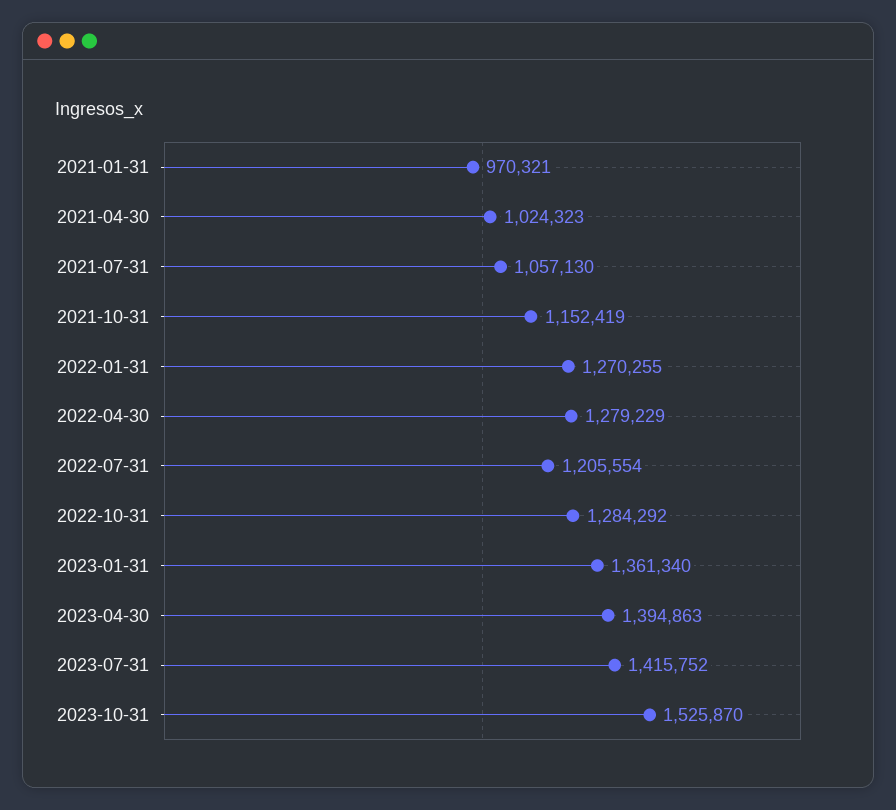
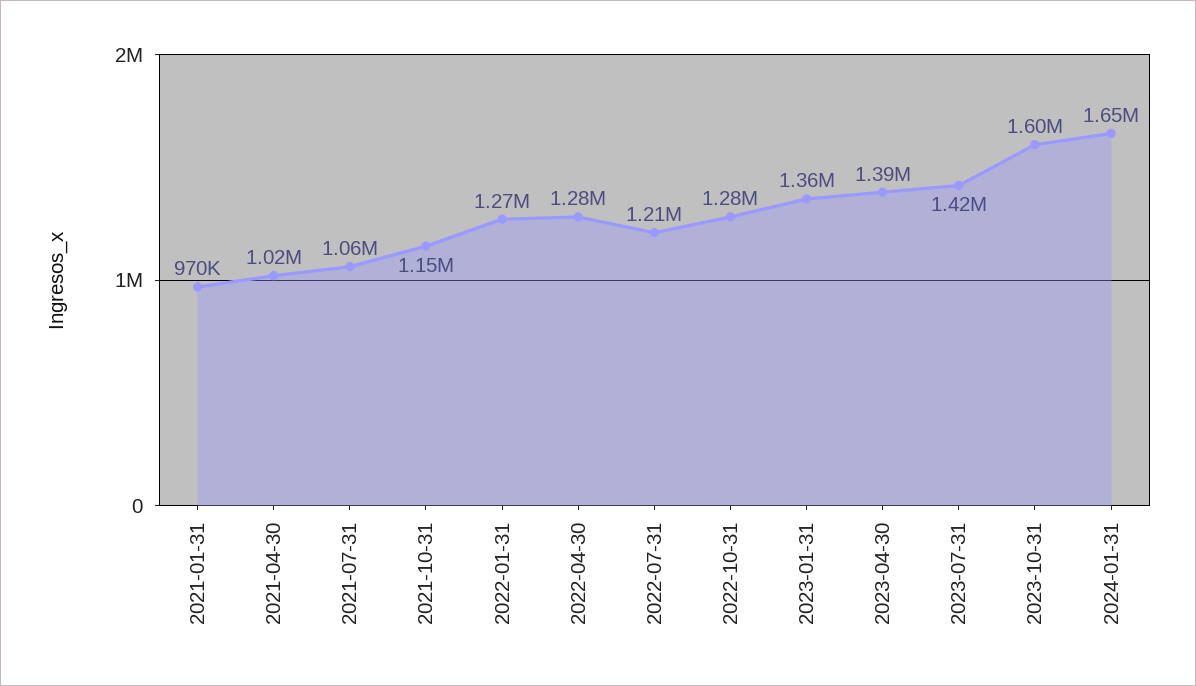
2023-10-31: 1525870 -> 1600000
2024-01-31: none -> 1650000

